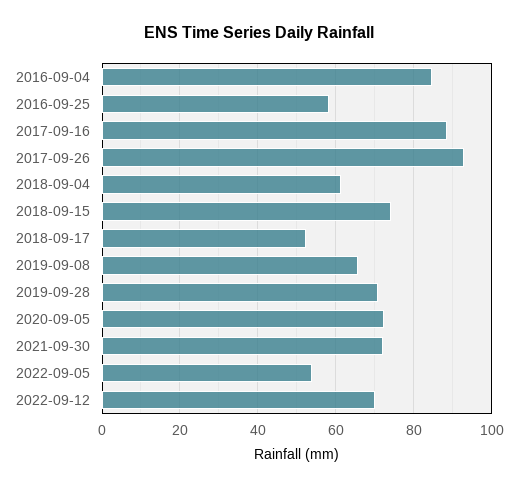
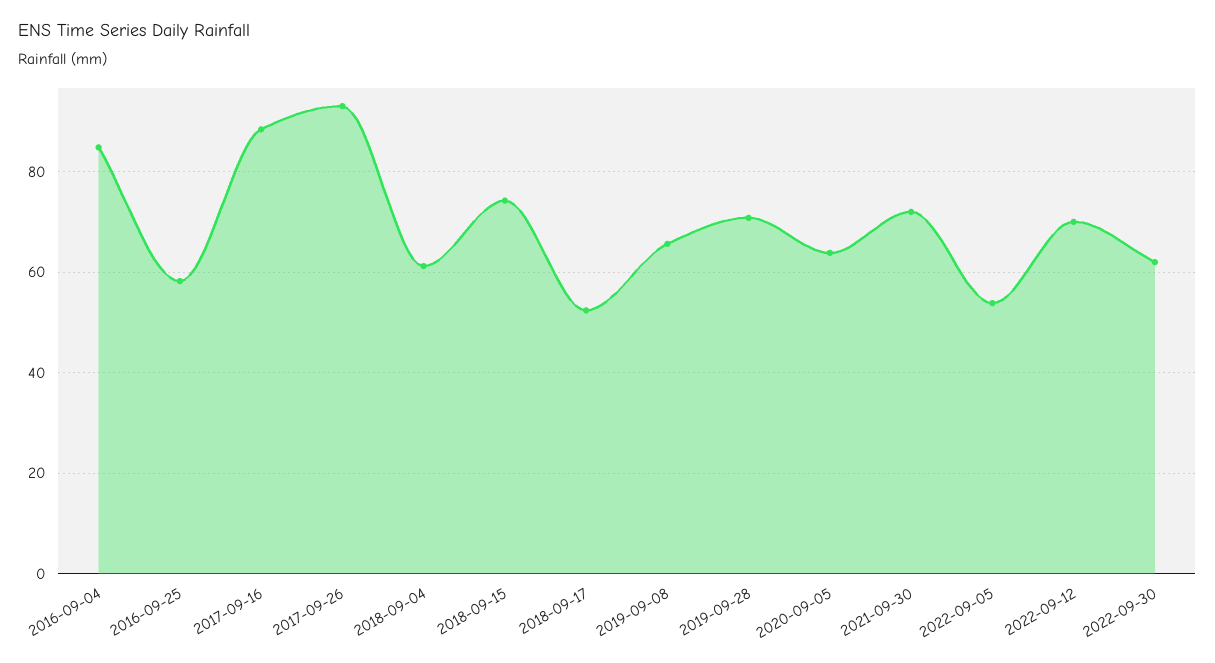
2020-09-05: 72 -> 64
2022-09-30: none -> 62

